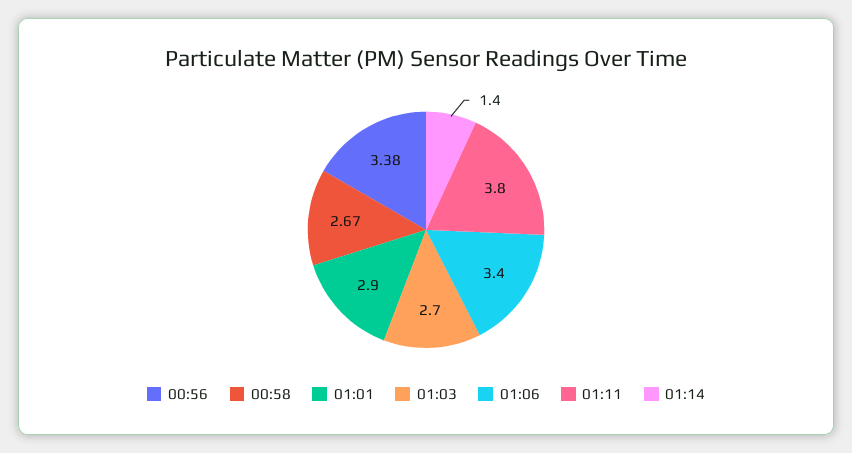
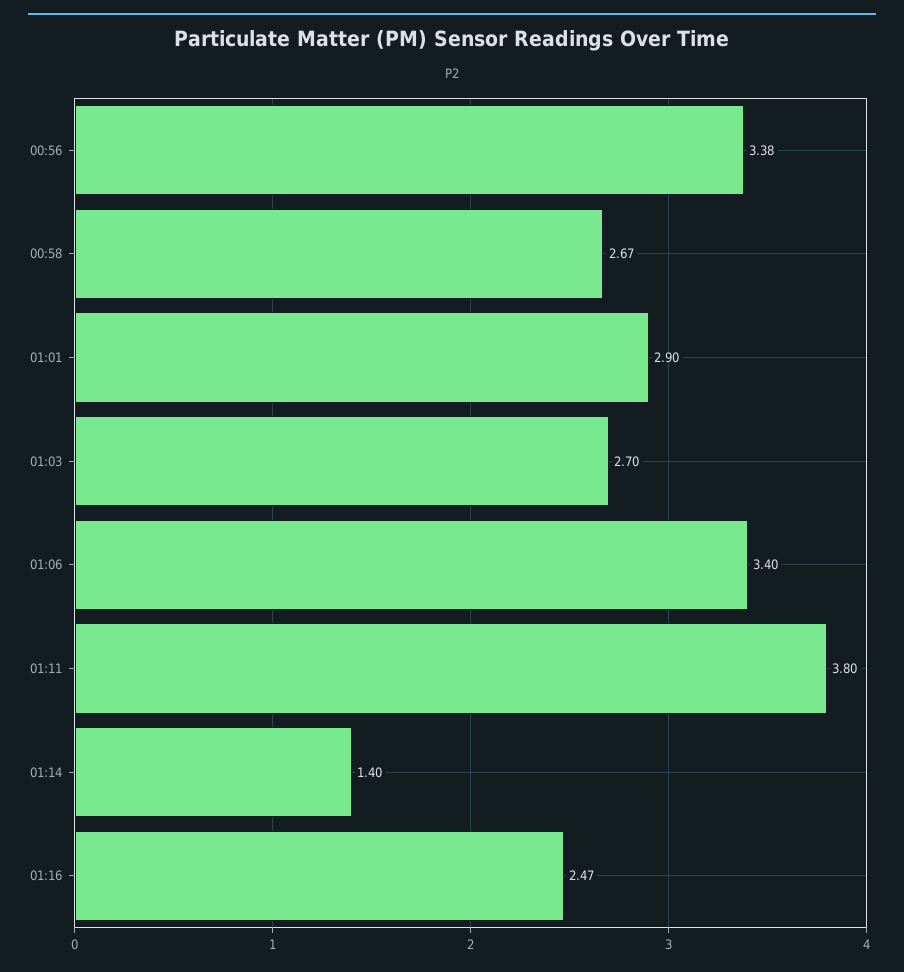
01:16: none -> 2.47

